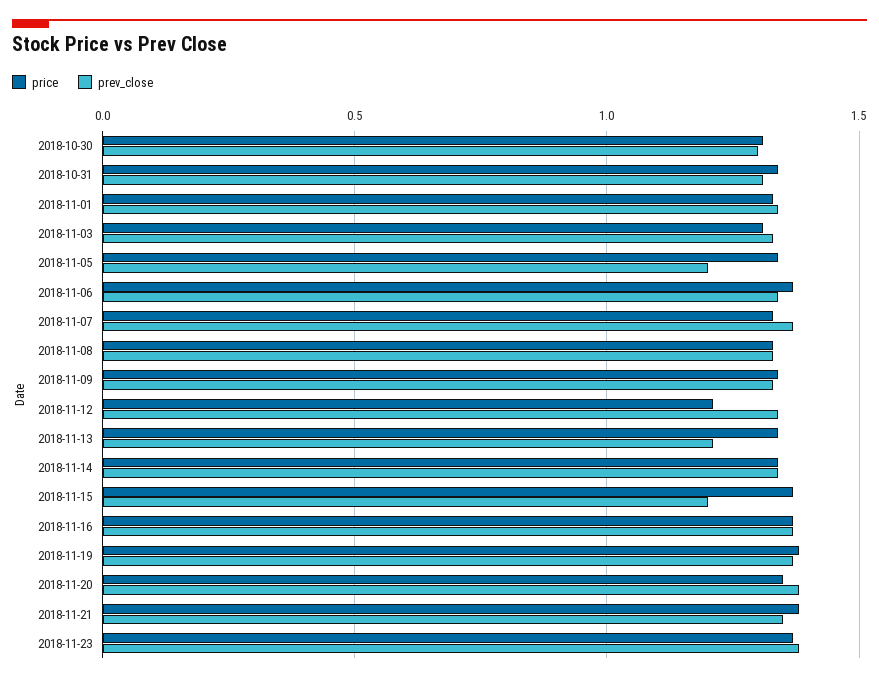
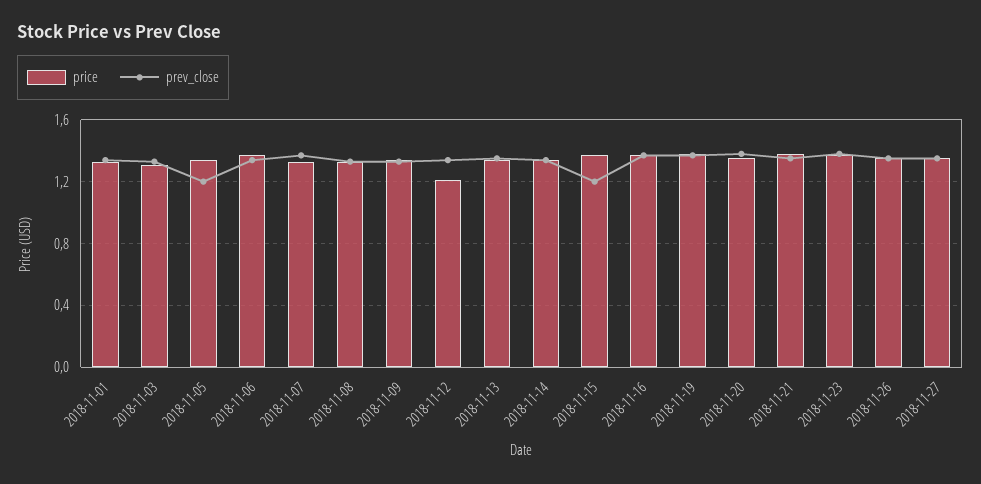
price, 2018-10-30: 1.3 -> none
prev_close, 2018-10-30: 1.3 -> none
price, 2018-10-31: 1.35 -> none
prev_close, 2018-10-31: 1.3 -> none
prev_close, 2018-11-13: 1.2 -> 1.35
price, 2018-11-26: none -> 1.35
prev_close, 2018-11-26: none -> 1.35
price, 2018-11-27: none -> 1.35
prev_close, 2018-11-27: none -> 1.35

